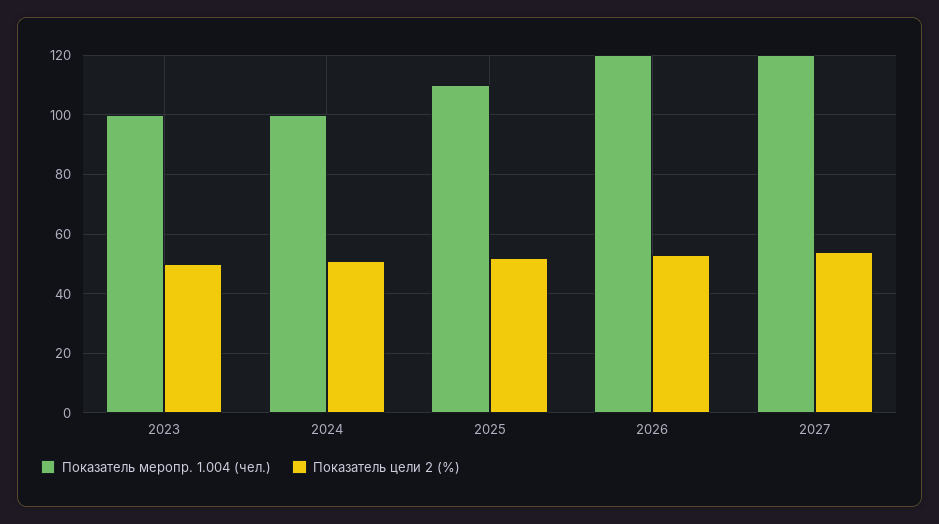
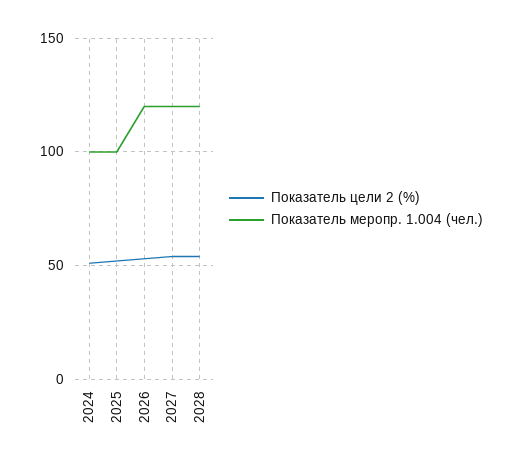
Показатель меропр. 1.004 (чел.), 2023: 100 -> none
Показатель цели 2 (%), 2023: 50 -> none
Показатель меропр. 1.004 (чел.), 2025: 110 -> 100
Показатель цели 2 (%), 2028: none -> 55
Показатель меропр. 1.004 (чел.), 2028: none -> 120

